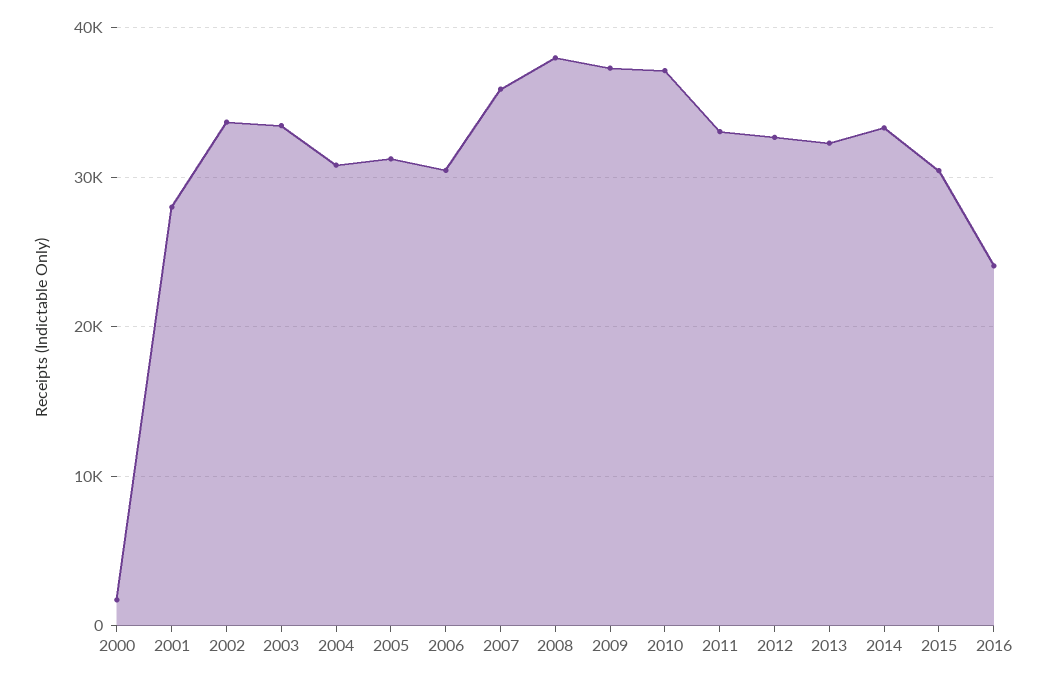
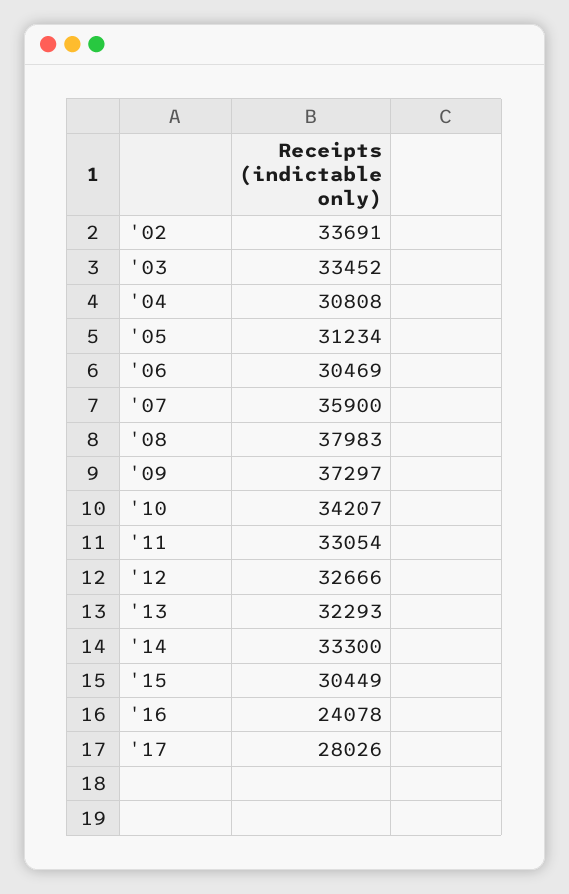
2000: 2000 -> none
2001: 28000 -> none
2010: 37000 -> 34207
'17: none -> 28026

